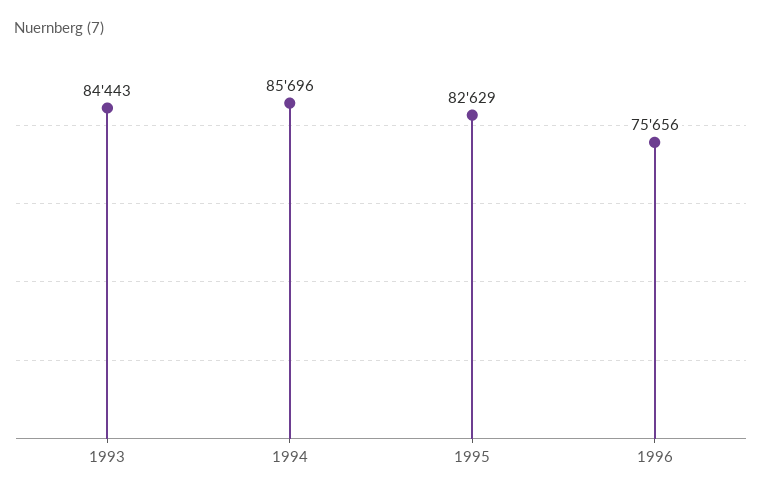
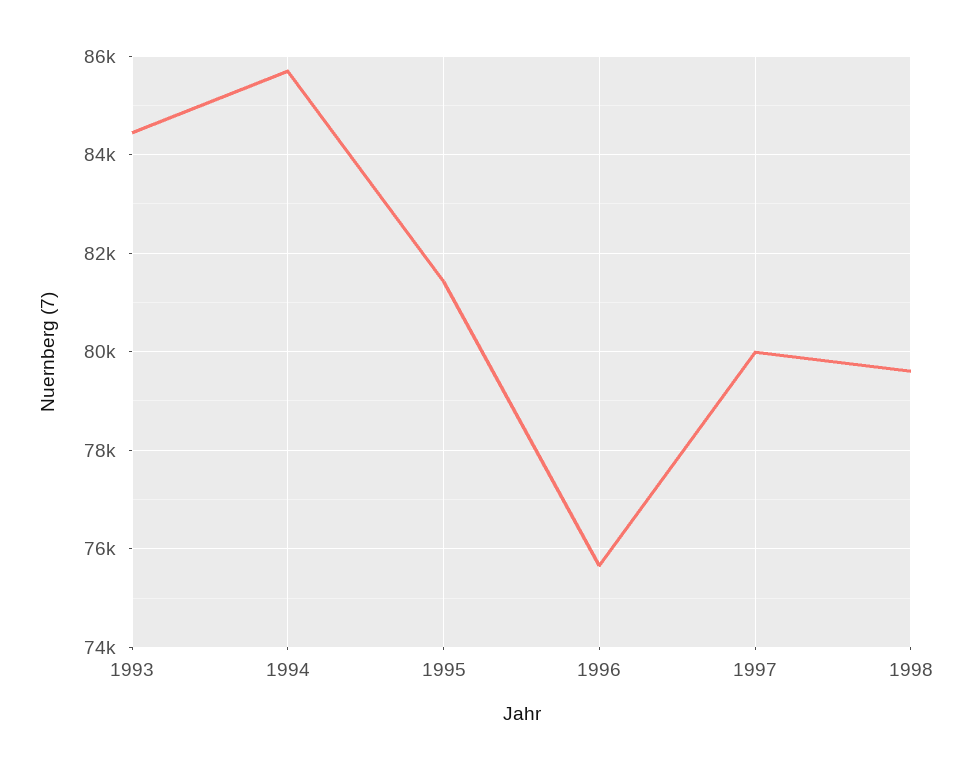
1995: 82629 -> 81400
1997: none -> 80000
1998: none -> 79600

